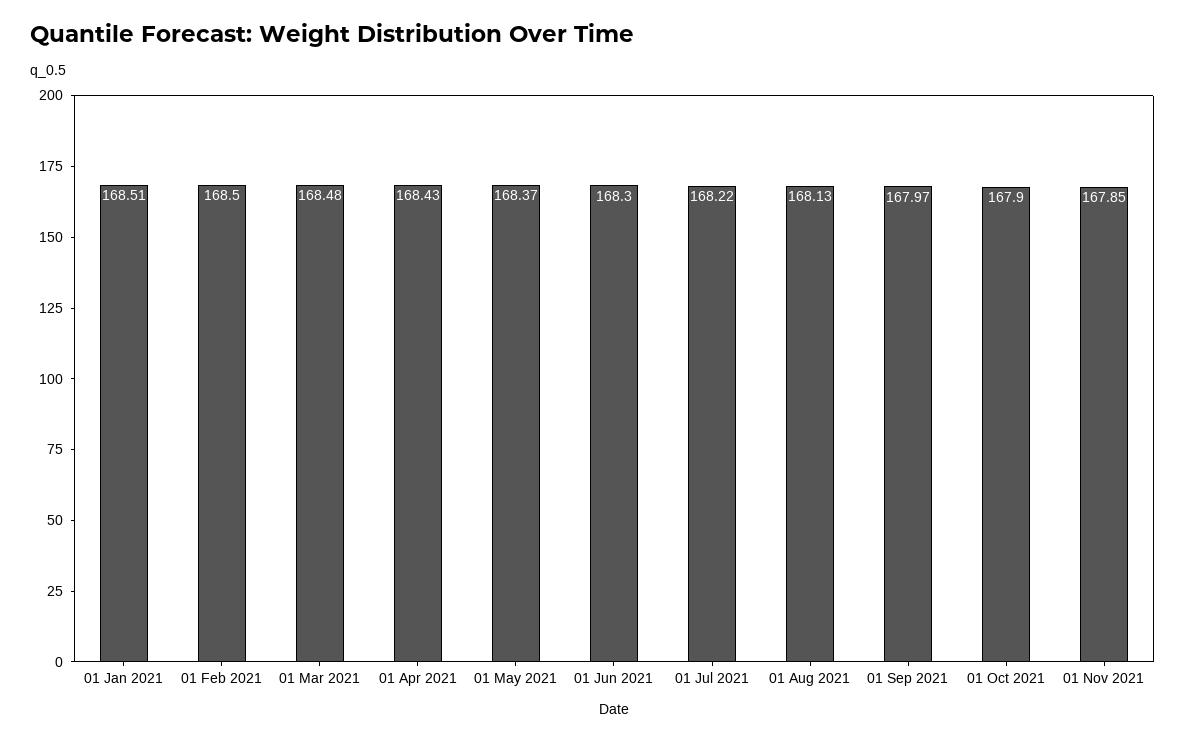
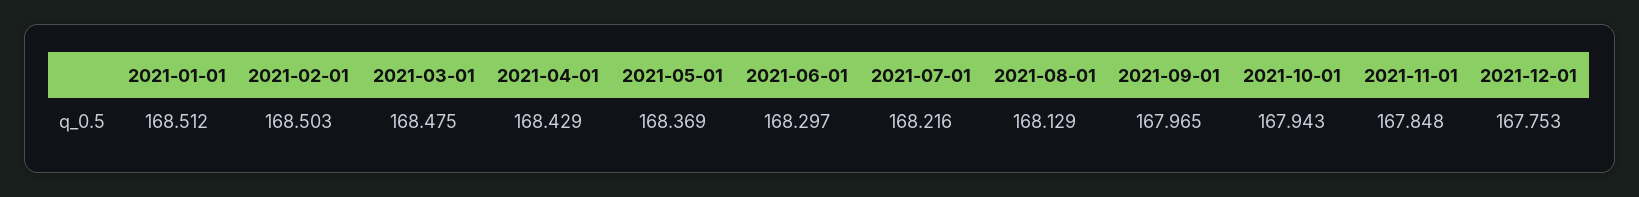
01 Oct 2021: 167.9 -> 167.943
2021-12-01: none -> 167.753

